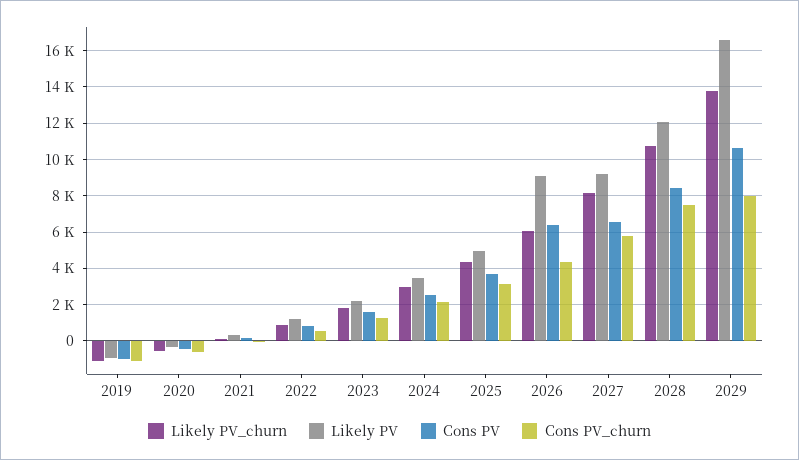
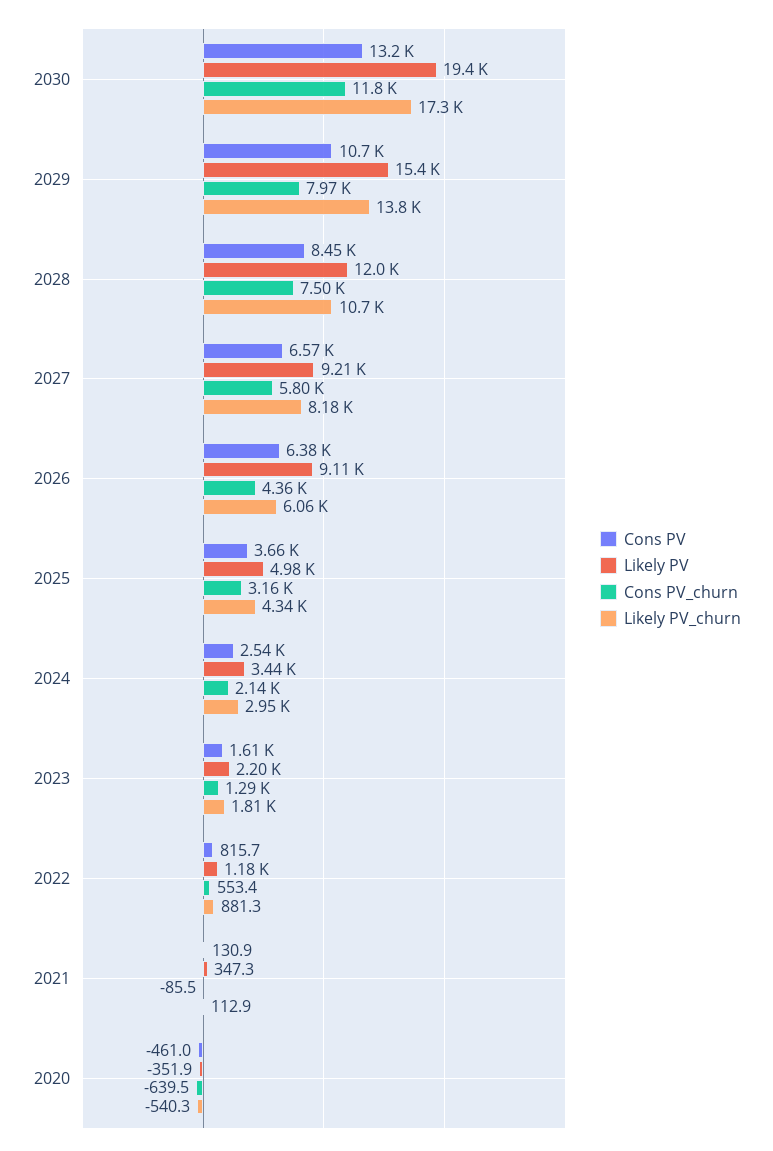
Likely PV_churn, 2019: -1000 -> none
Likely PV, 2019: -1000 -> none
Cons PV, 2019: -1000 -> none
Cons PV_churn, 2019: -1000 -> none
Likely PV, 2029: 16500 -> 15400
Cons PV, 2030: none -> 13200
Likely PV, 2030: none -> 19400
Cons PV_churn, 2030: none -> 11800
Likely PV_churn, 2030: none -> 17300

